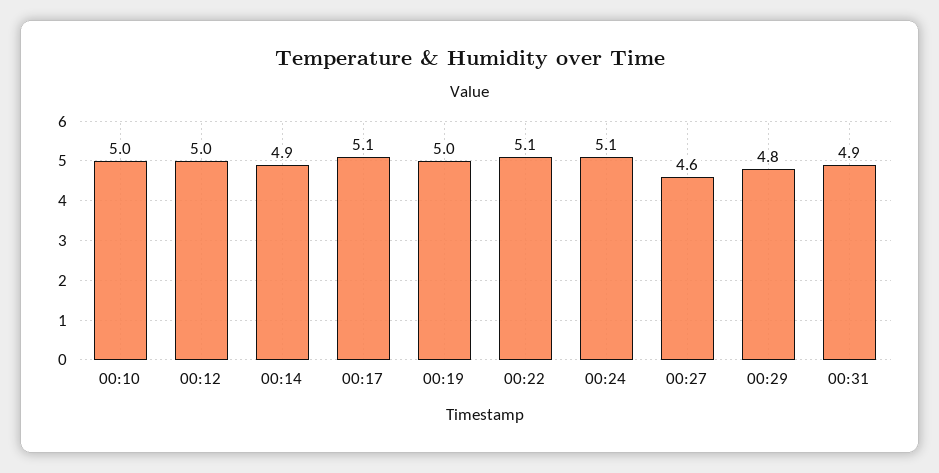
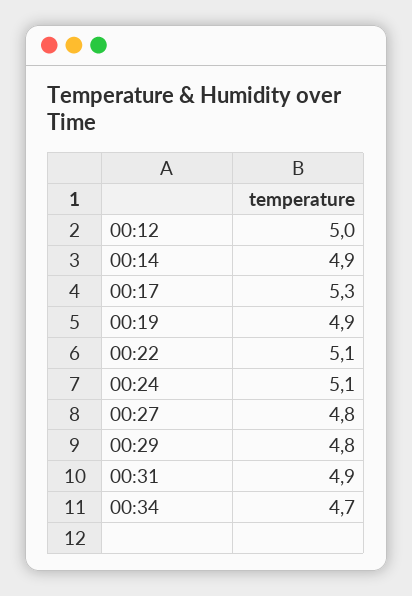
00:10: 5 -> none
00:17: 5.1 -> 5.3
00:19: 5 -> 4.9
00:27: 4.6 -> 4.8
00:34: none -> 4.7

